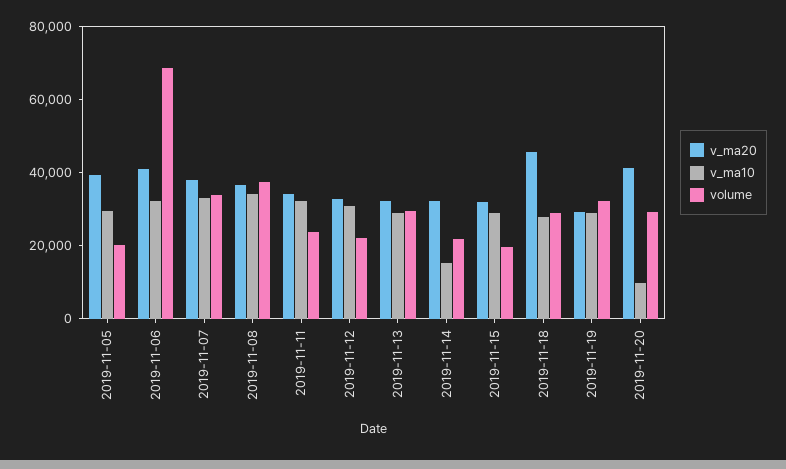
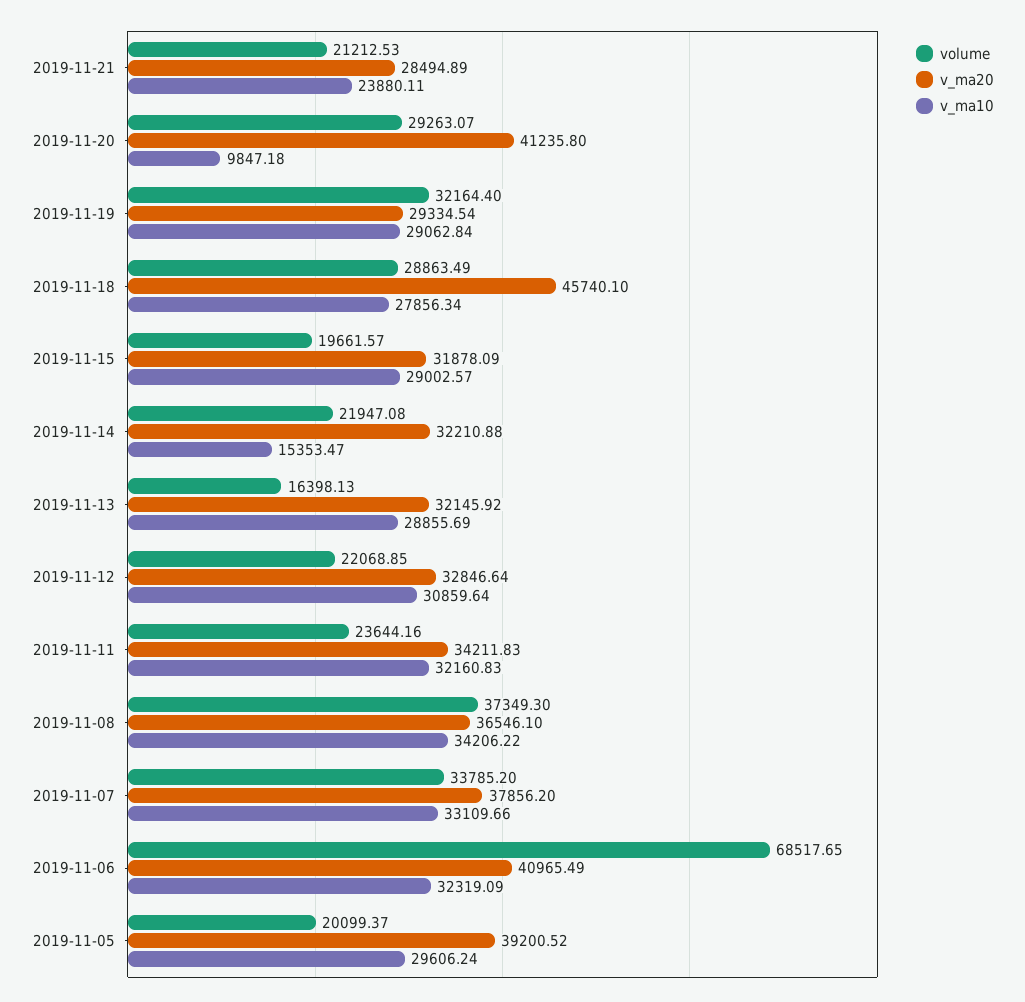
volume, 2019-11-13: 30000 -> 16398.13
volume, 2019-11-21: none -> 21212.53
v_ma20, 2019-11-21: none -> 28494.89
v_ma10, 2019-11-21: none -> 23880.11

